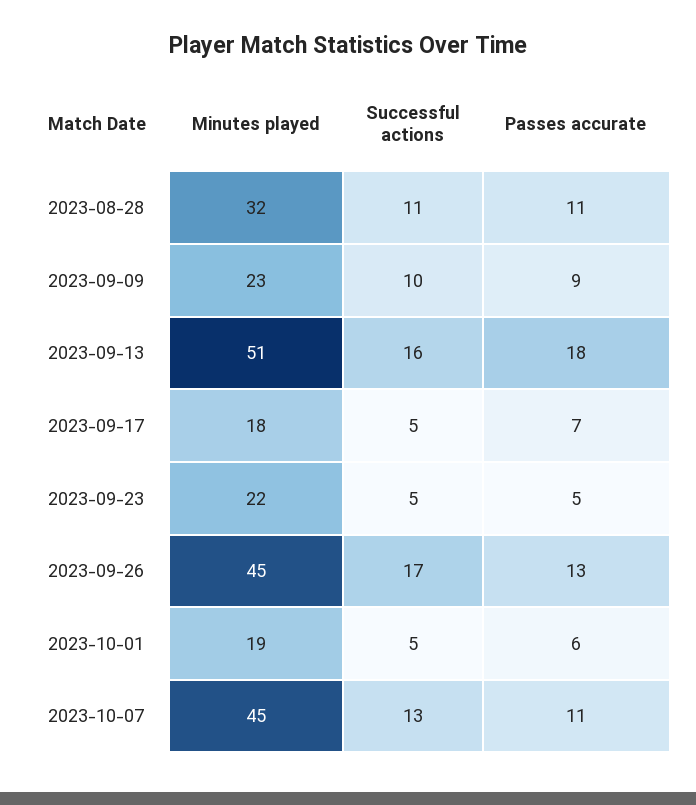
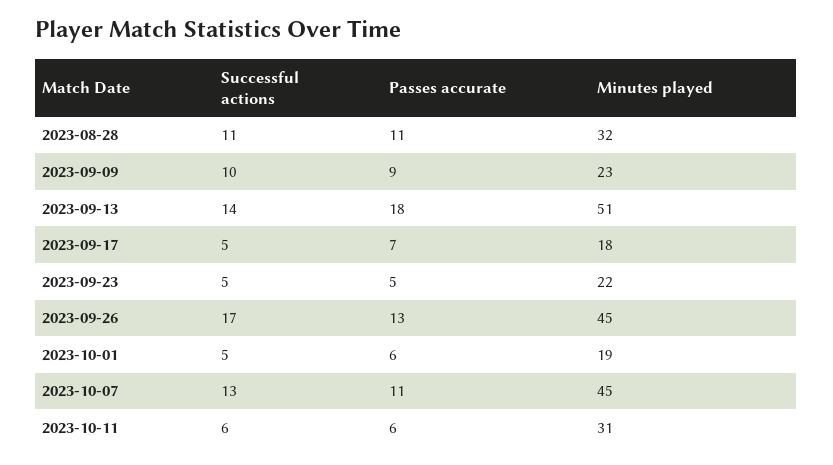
Successful actions, 2023-09-13: 16 -> 14
Successful actions, 2023-10-11: none -> 6
Passes accurate, 2023-10-11: none -> 6
Minutes played, 2023-10-11: none -> 31

